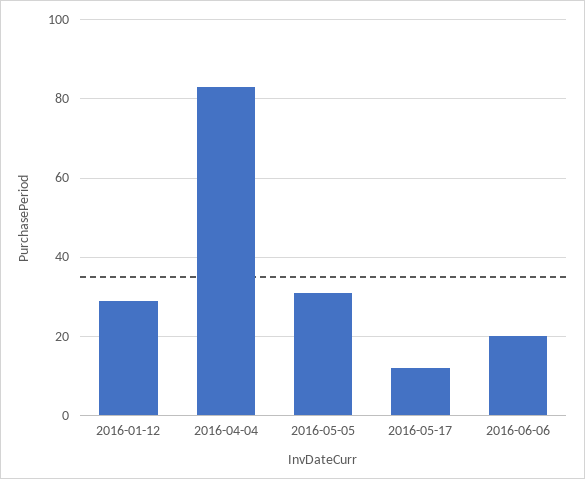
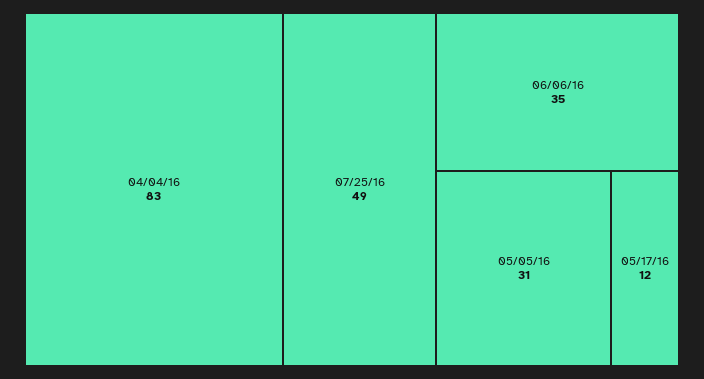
2016-01-12: 30 -> none
2016-06-06: 20 -> 35
07/25/16: none -> 49

